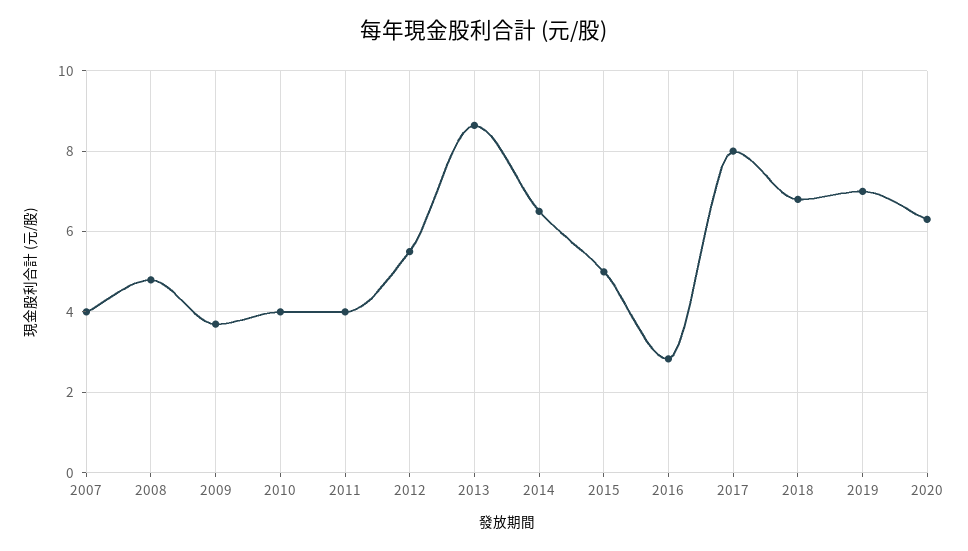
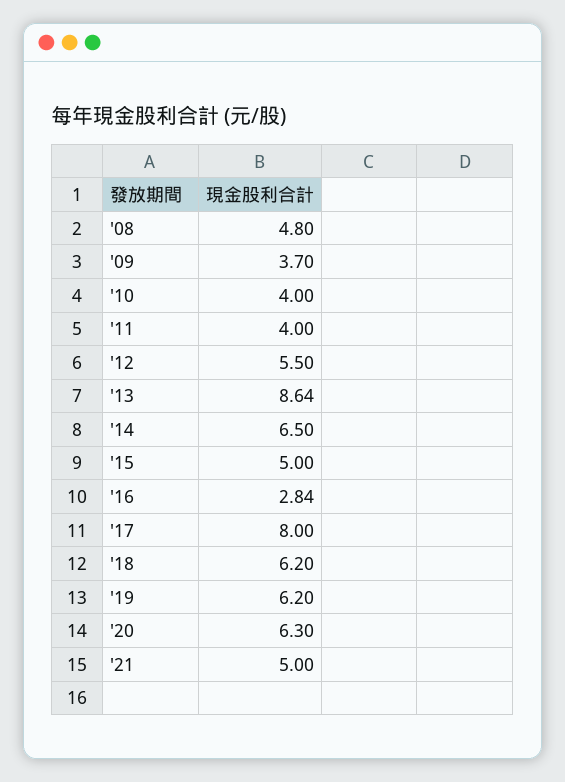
2007: 4 -> none
2018: 6.8 -> 6.2
2019: 7 -> 6.2
'21: none -> 5

